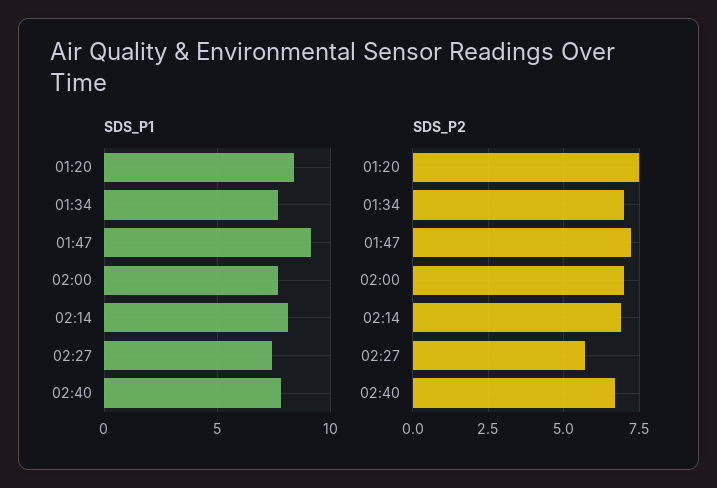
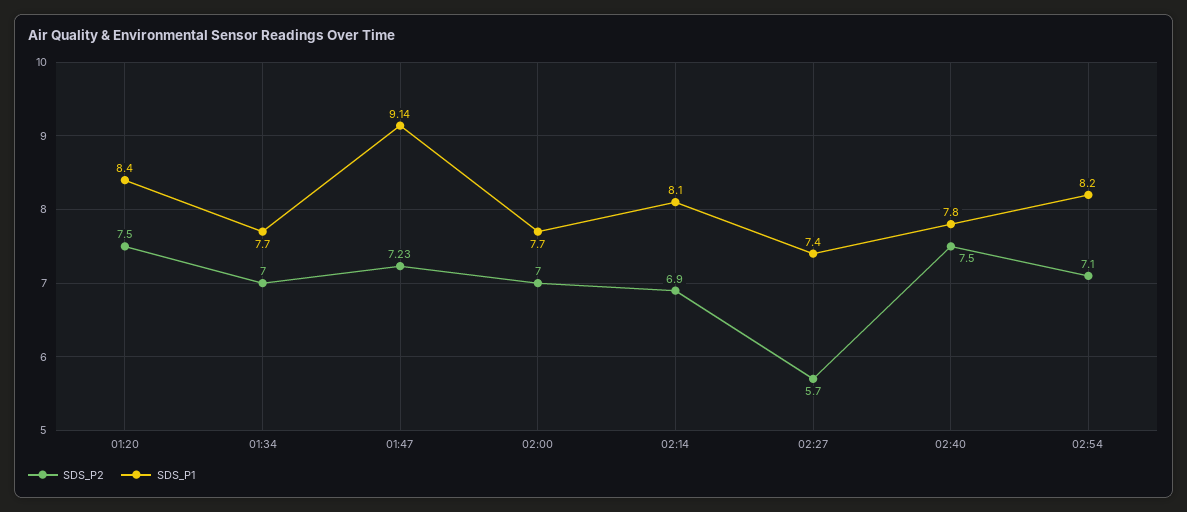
SDS_P2, 02:40: 6.75 -> 7.5
SDS_P2, 02:54: none -> 7.1
SDS_P1, 02:54: none -> 8.2

